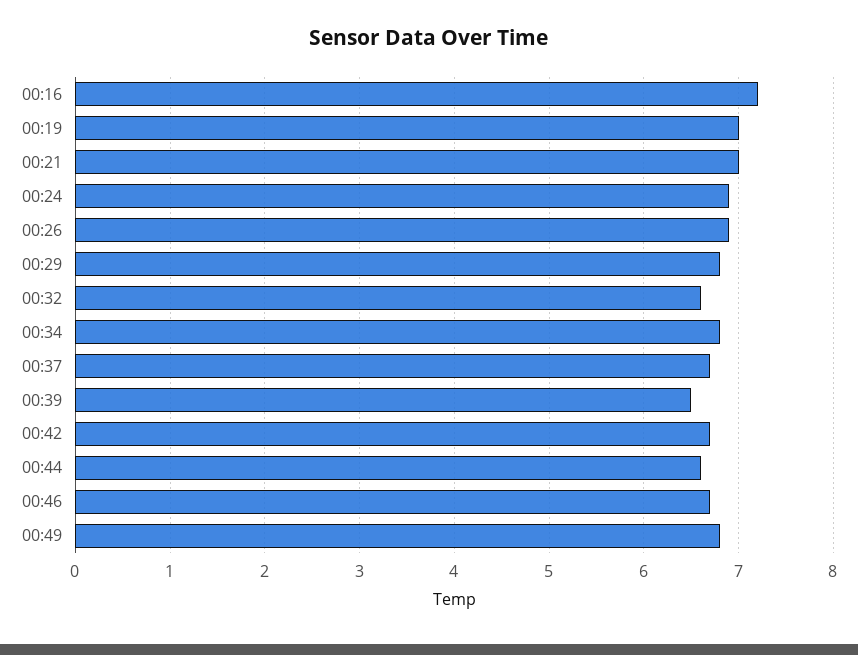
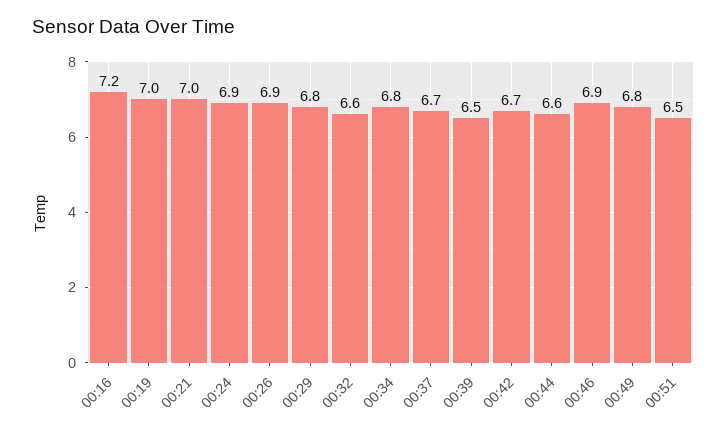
00:46: 6.7 -> 6.9
00:51: none -> 6.5

